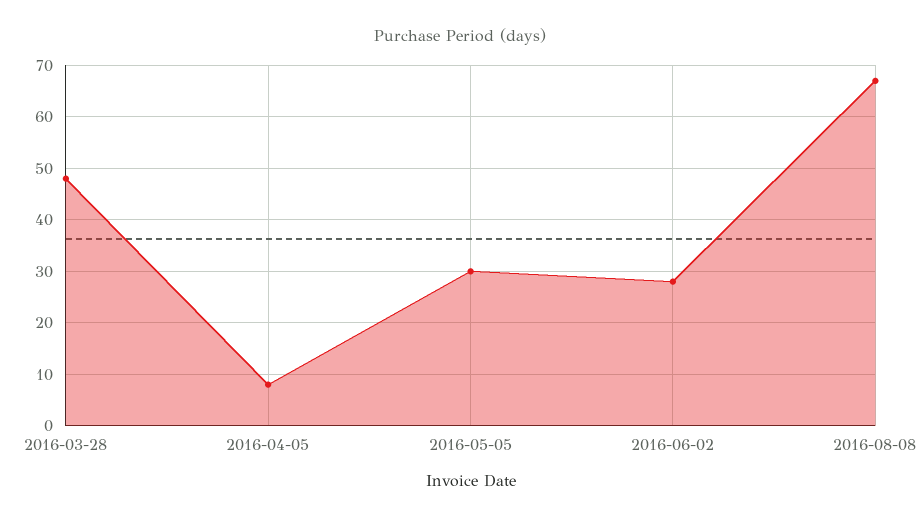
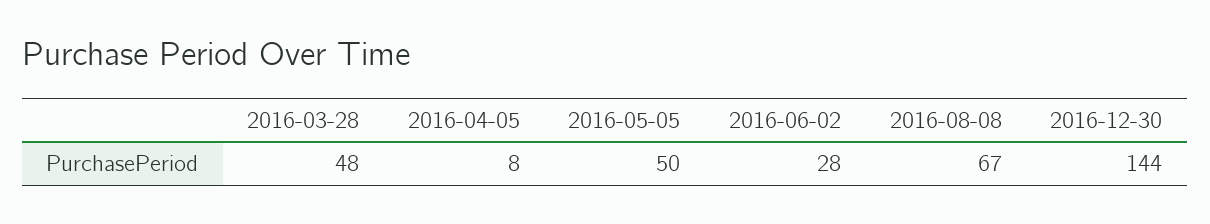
2016-05-05: 30 -> 50
2016-12-30: none -> 144

